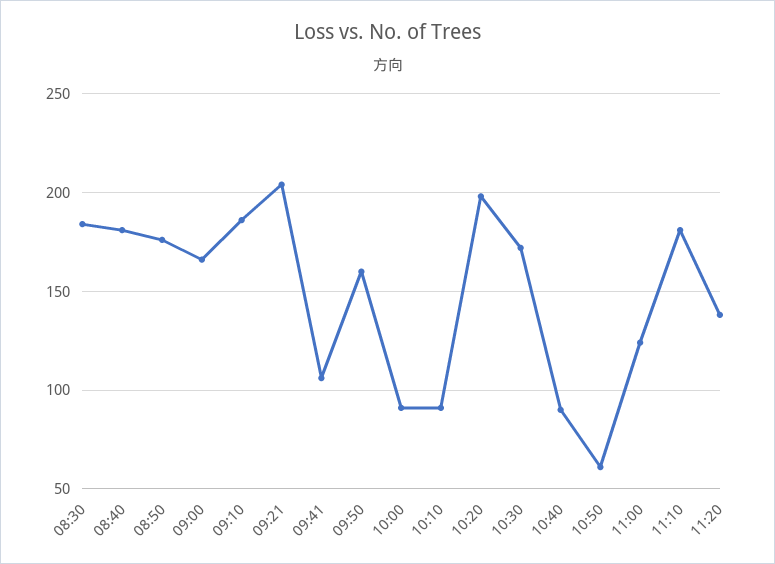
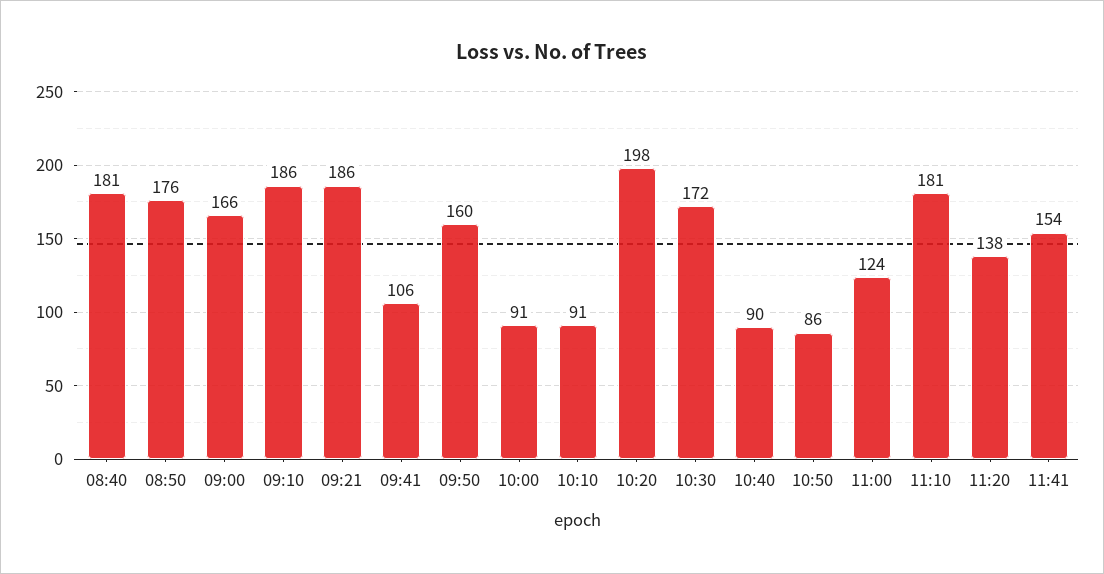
08:30: 185 -> none
09:21: 205 -> 186
10:50: 60 -> 86
11:41: none -> 154

